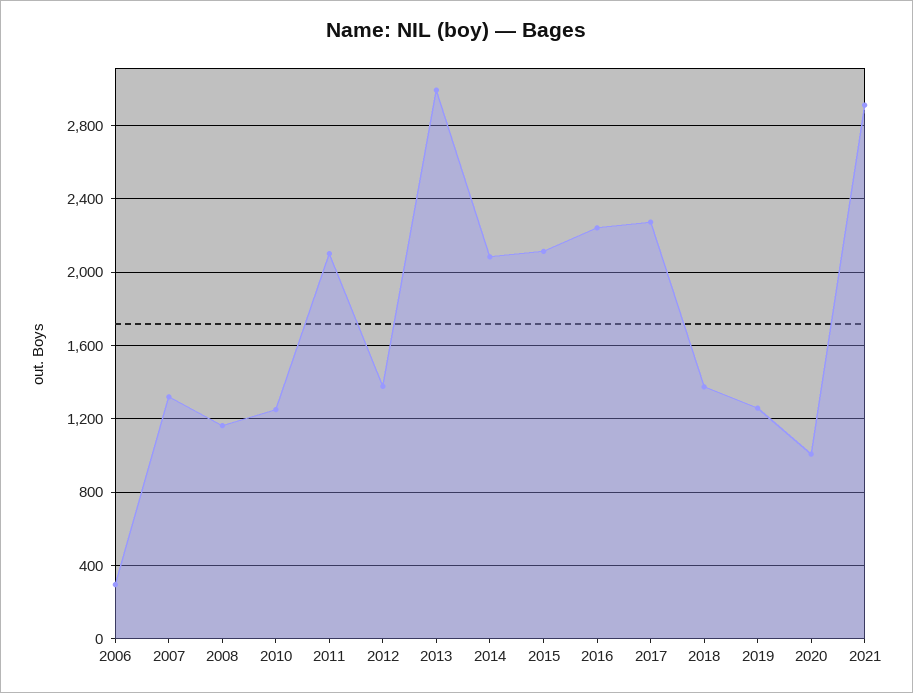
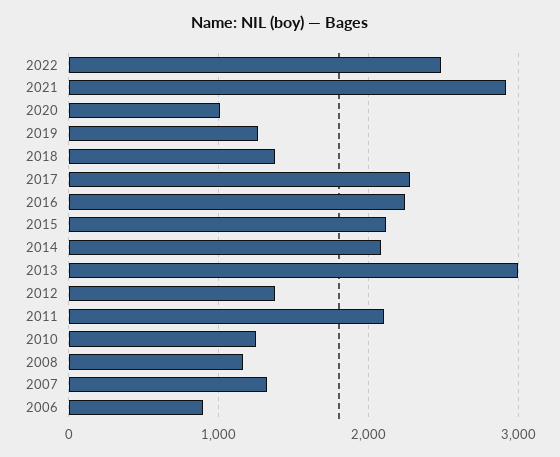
2006: 300 -> 900
2022: none -> 2500

